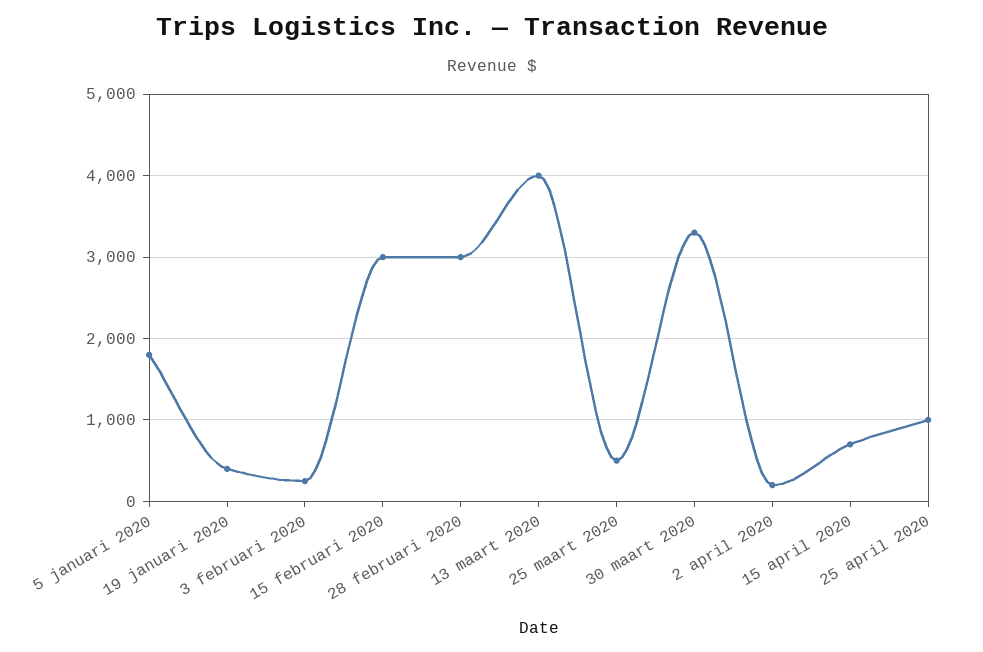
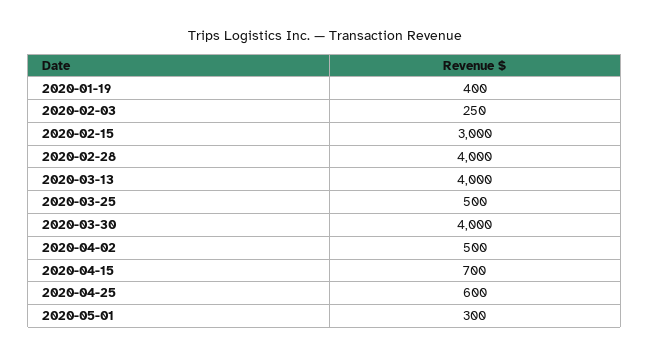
5 januari 2020: 1800 -> none
28 februari 2020: 3000 -> 4000
30 maart 2020: 3300 -> 4000
2 april 2020: 200 -> 500
25 april 2020: 1000 -> 600
2020-05-01: none -> 300

